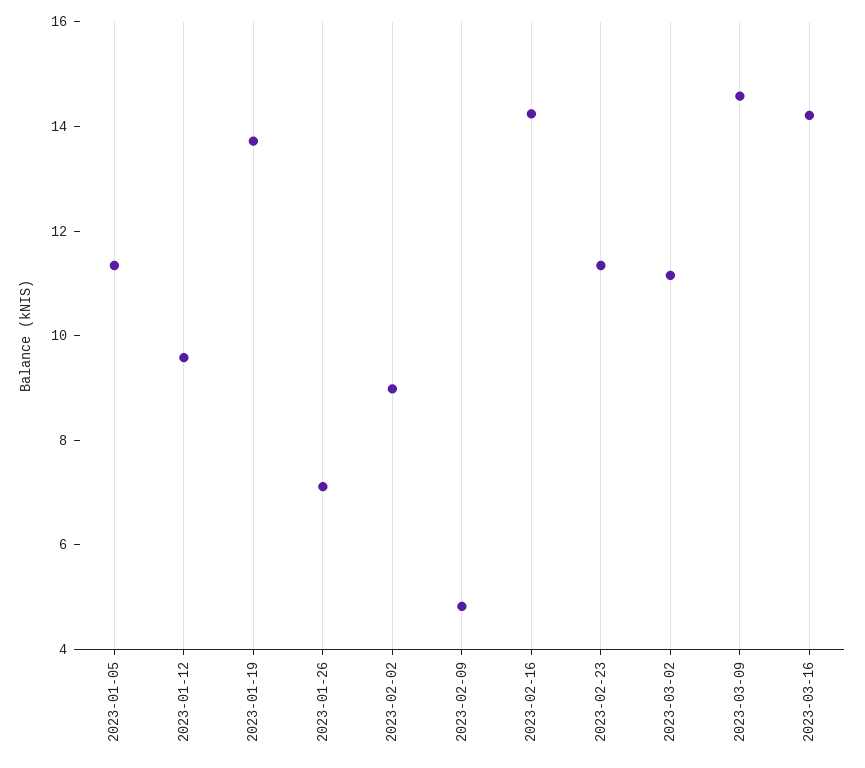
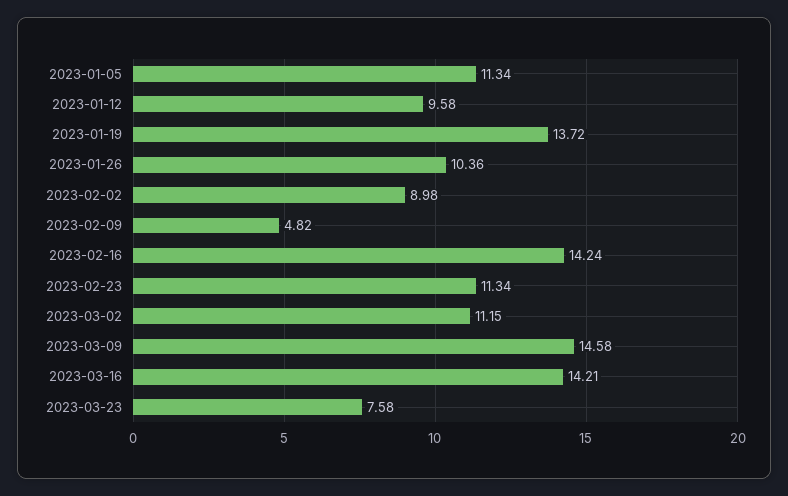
2023-01-26: 7 -> 10.36
2023-03-23: none -> 7.58

